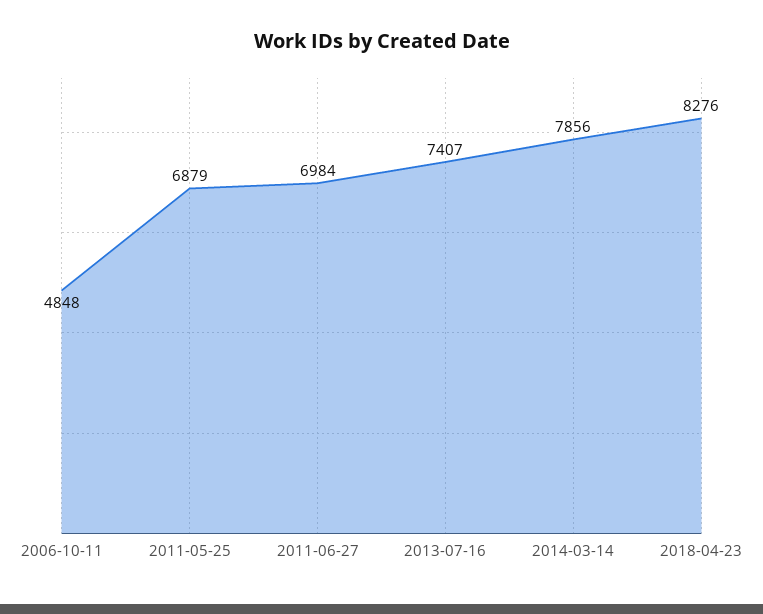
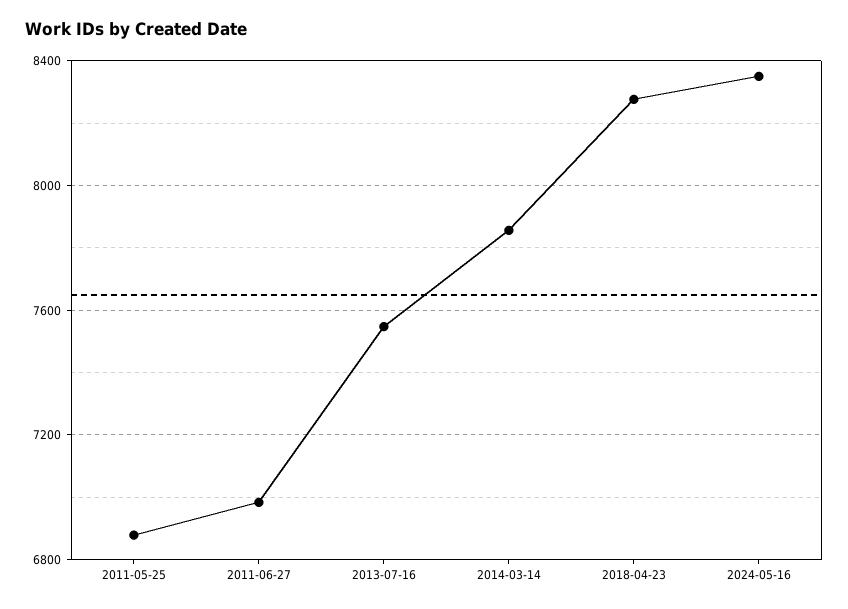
2006-10-11: 4848 -> none
2013-07-16: 7407 -> 7550
2024-05-16: none -> 8350

